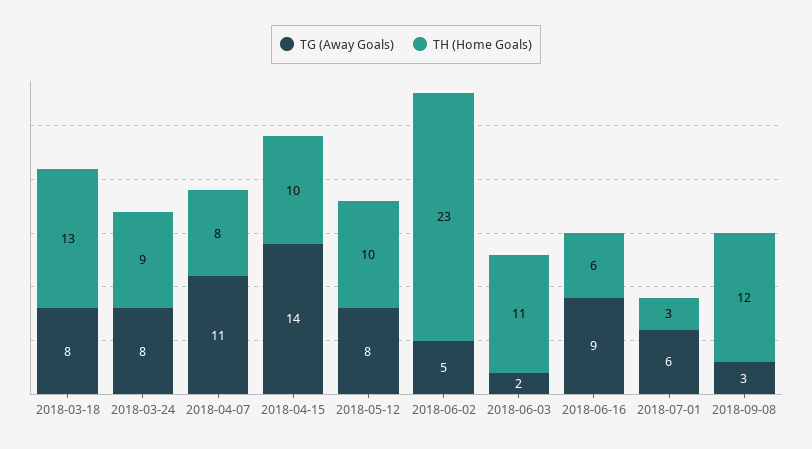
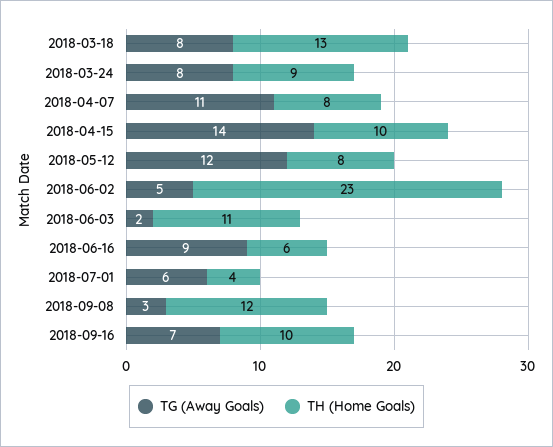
TG (Away Goals), 2018-05-12: 8 -> 12
TH (Home Goals), 2018-05-12: 10 -> 8
TH (Home Goals), 2018-07-01: 3 -> 4
TG (Away Goals), 2018-09-16: none -> 7
TH (Home Goals), 2018-09-16: none -> 10

